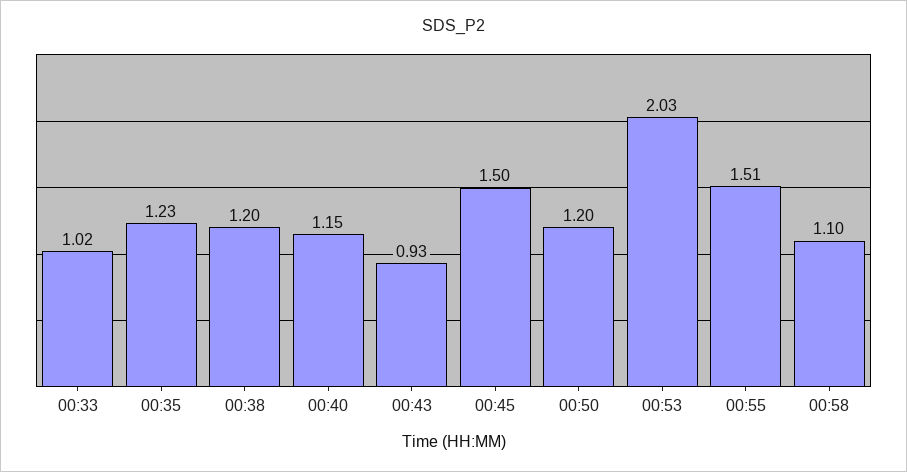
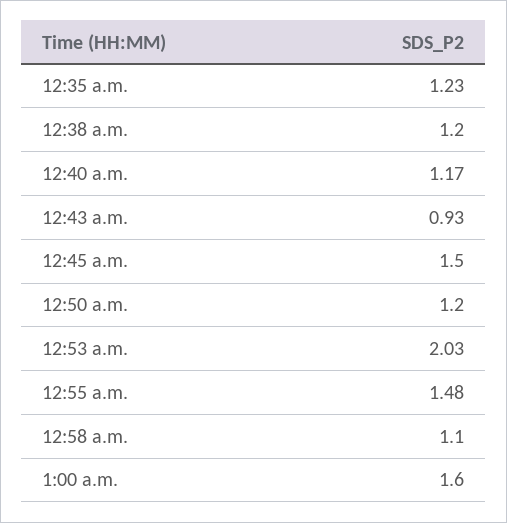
00:33: 1.02 -> none
00:40: 1.15 -> 1.17
00:55: 1.51 -> 1.48
1:00 a.m.: none -> 1.6

